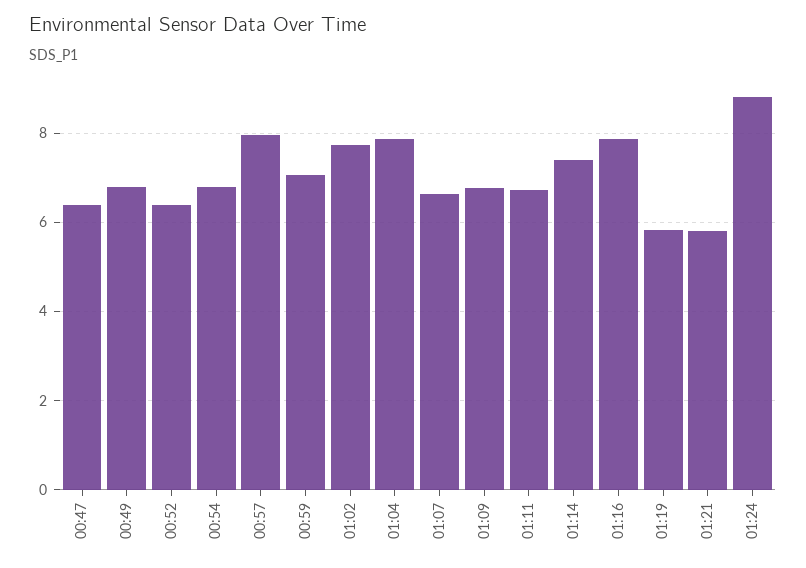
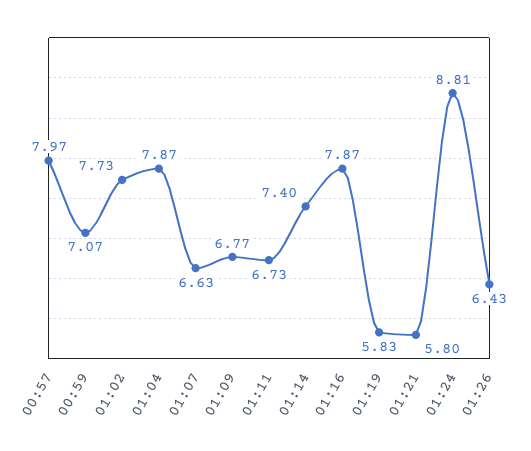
00:47: 6.4 -> none
00:49: 6.8 -> none
00:52: 6.4 -> none
00:54: 6.8 -> none
01:26: none -> 6.43

